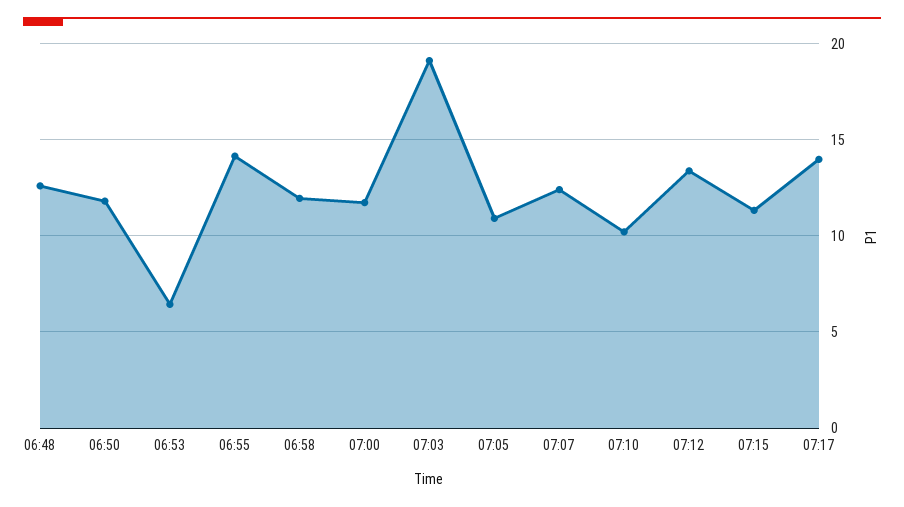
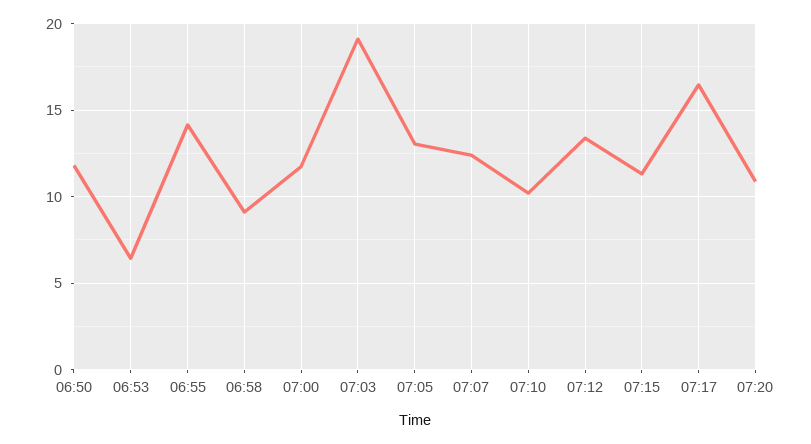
06:48: 12.5 -> none
06:58: 12 -> 9
07:05: 11 -> 13
07:17: 14 -> 16.5
07:20: none -> 11

